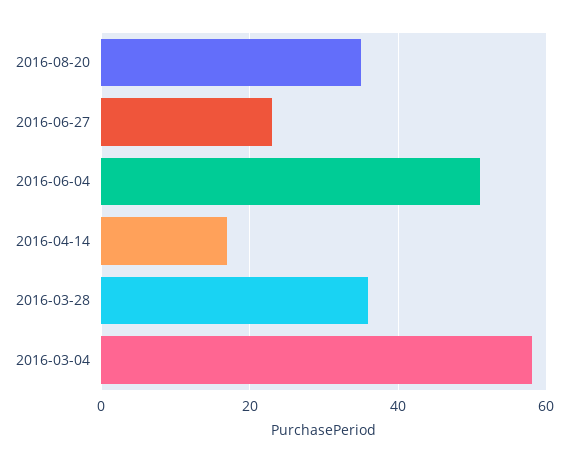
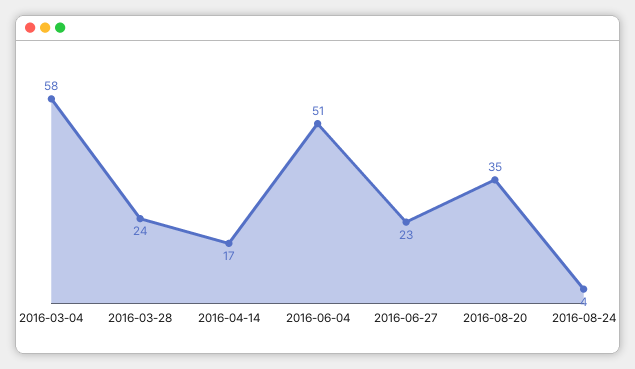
2016-03-28: 35 -> 24
2016-08-24: none -> 4

